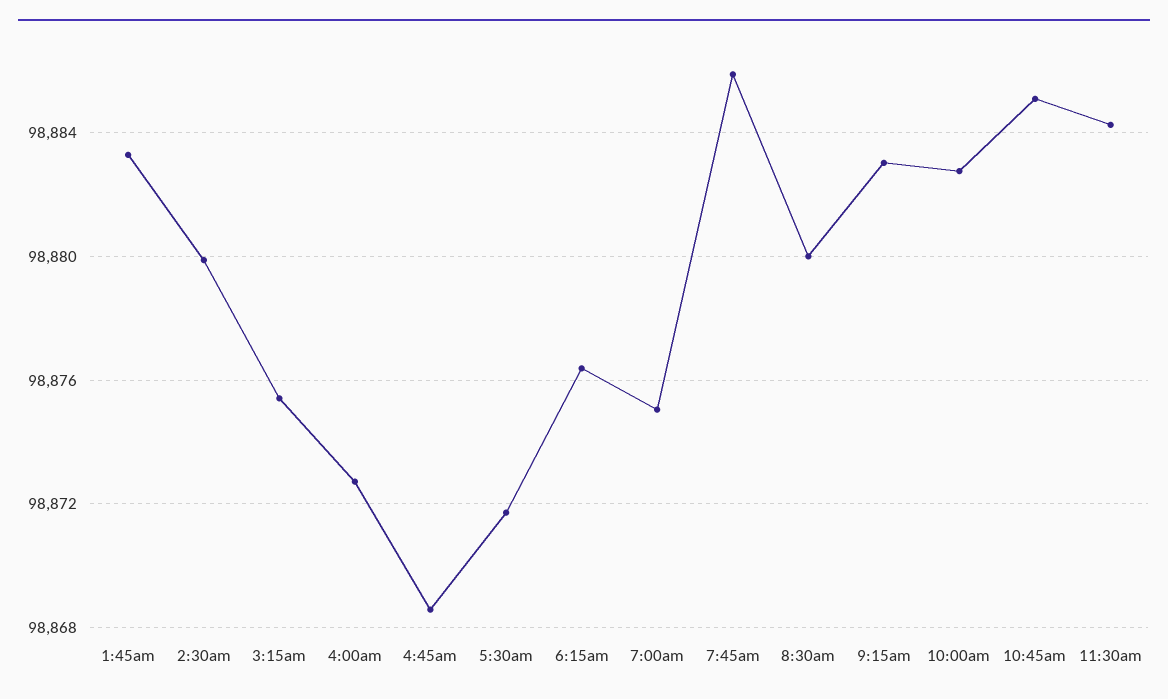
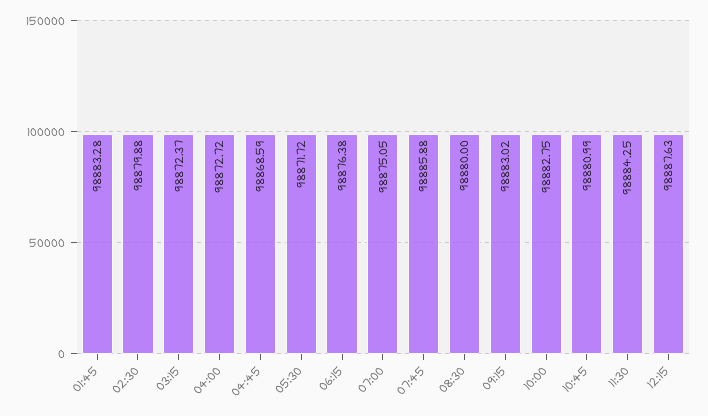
3:15am: 98875.5 -> 98872.37
10:45am: 98885 -> 98880.99
12:15: none -> 98887.63

